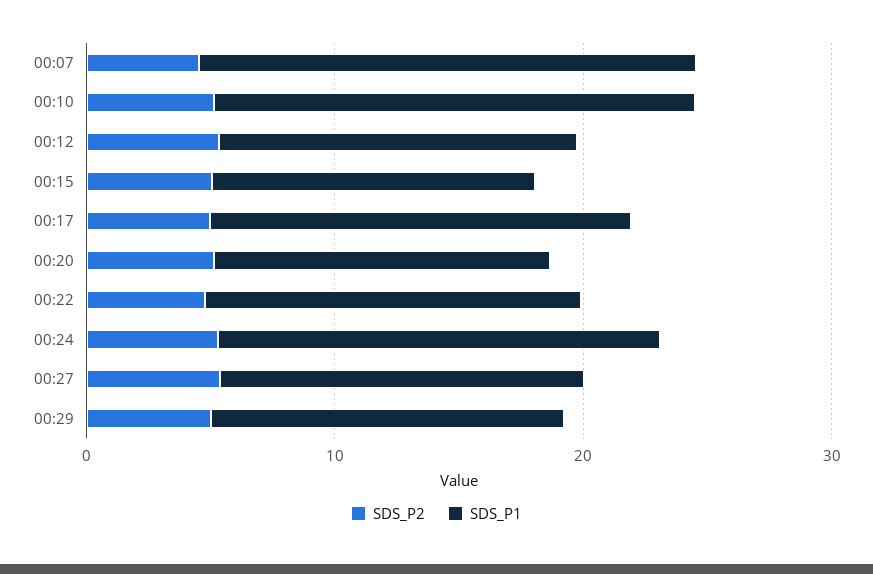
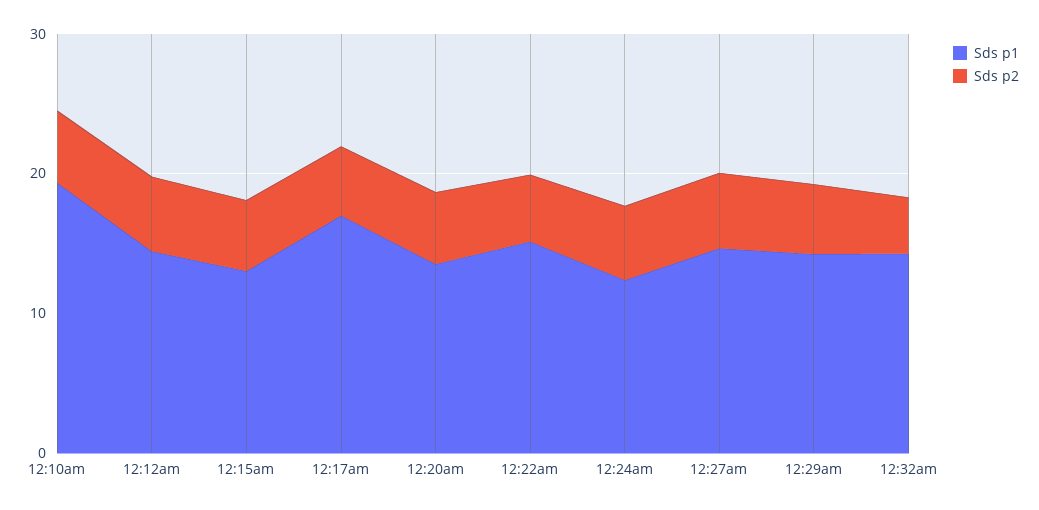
SDS_P2, 00:07: 4 -> none
SDS_P1, 00:07: 20 -> none
SDS_P1, 00:24: 18 -> 12
SDS_P1, 12:32am: none -> 14
SDS_P2, 12:32am: none -> 4

